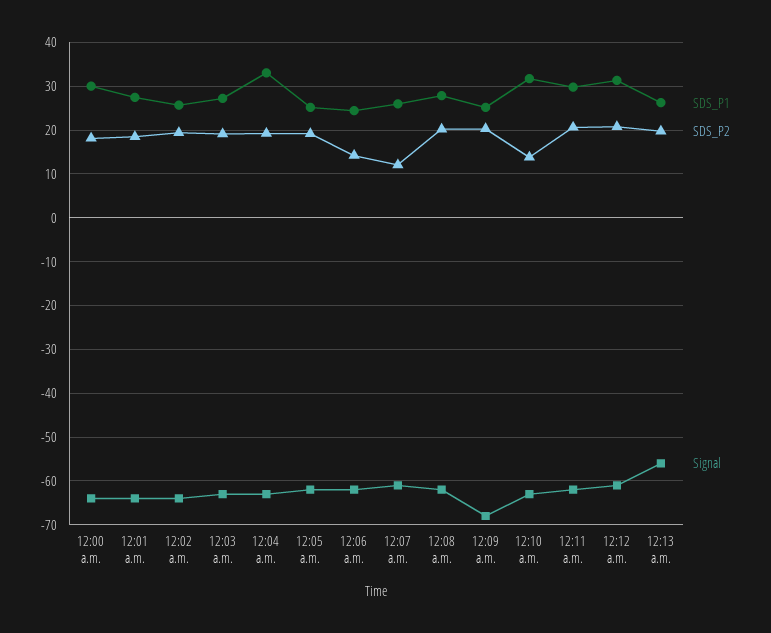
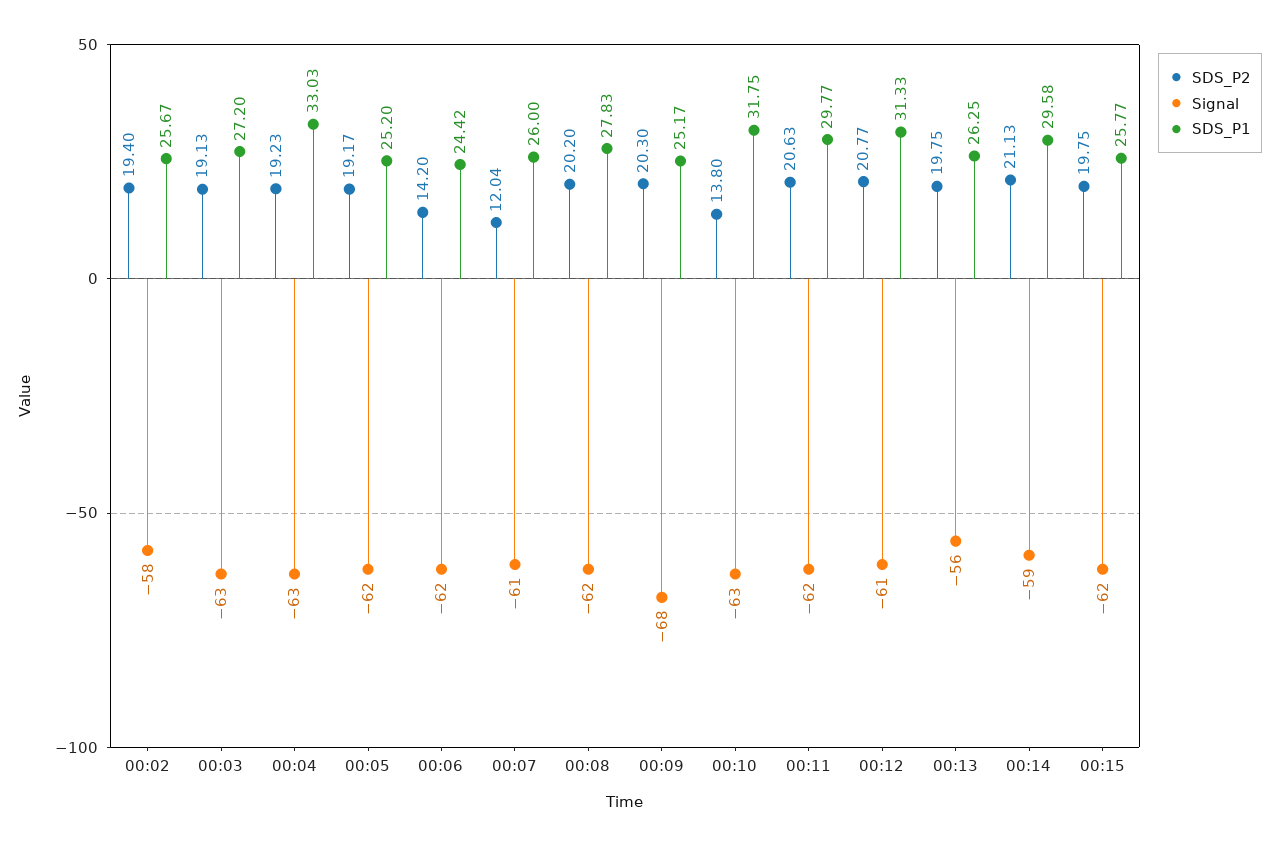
SDS_P1, 12:00 a.m.: 30 -> none
SDS_P2, 12:00 a.m.: 18 -> none
Signal, 12:00 a.m.: -64 -> none
SDS_P1, 12:01 a.m.: 28 -> none
SDS_P2, 12:01 a.m.: 18 -> none
Signal, 12:01 a.m.: -64 -> none
Signal, 12:02 a.m.: -64 -> -58
SDS_P2, 00:14: none -> 21.13
Signal, 00:14: none -> -59
SDS_P1, 00:14: none -> 29.58
SDS_P2, 00:15: none -> 19.75
Signal, 00:15: none -> -62
SDS_P1, 00:15: none -> 25.77

